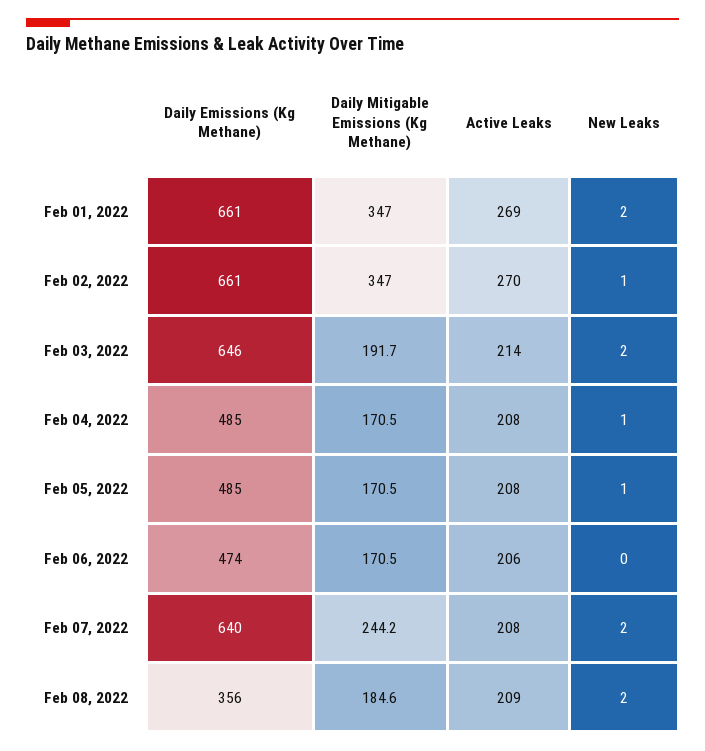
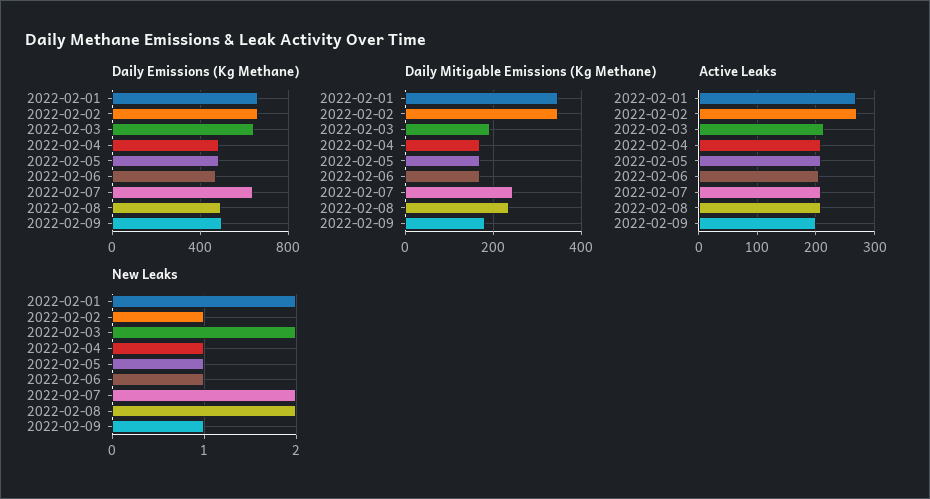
New Leaks, Feb 06, 2022: 0 -> 1
Daily Emissions (Kg Methane), Feb 08, 2022: 356 -> 500
Daily Mitigable Emissions (Kg Methane), Feb 08, 2022: 184.6 -> 240
Daily Emissions (Kg Methane), 2022-02-09: none -> 500
Daily Mitigable Emissions (Kg Methane), 2022-02-09: none -> 180
Active Leaks, 2022-02-09: none -> 200
New Leaks, 2022-02-09: none -> 1

